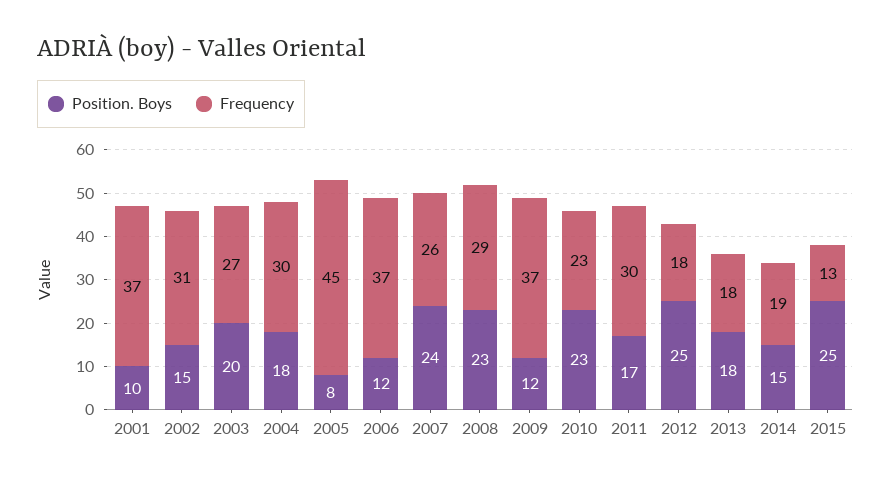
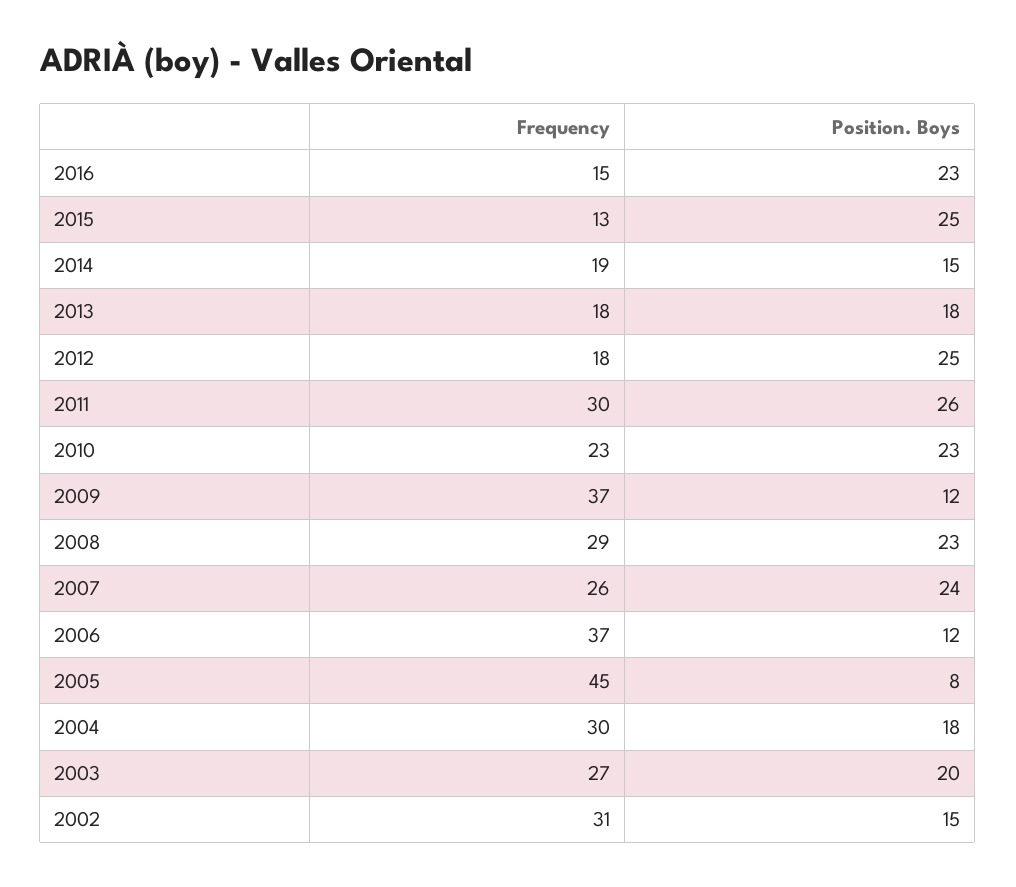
Position. Boys, 2001: 10 -> none
Frequency, 2001: 37 -> none
Position. Boys, 2011: 17 -> 26
Frequency, 2016: none -> 15
Position. Boys, 2016: none -> 23

